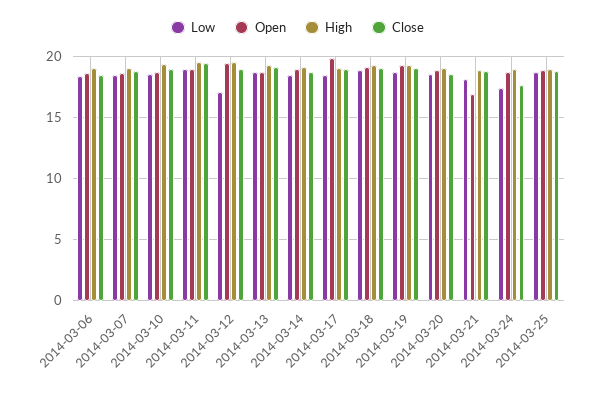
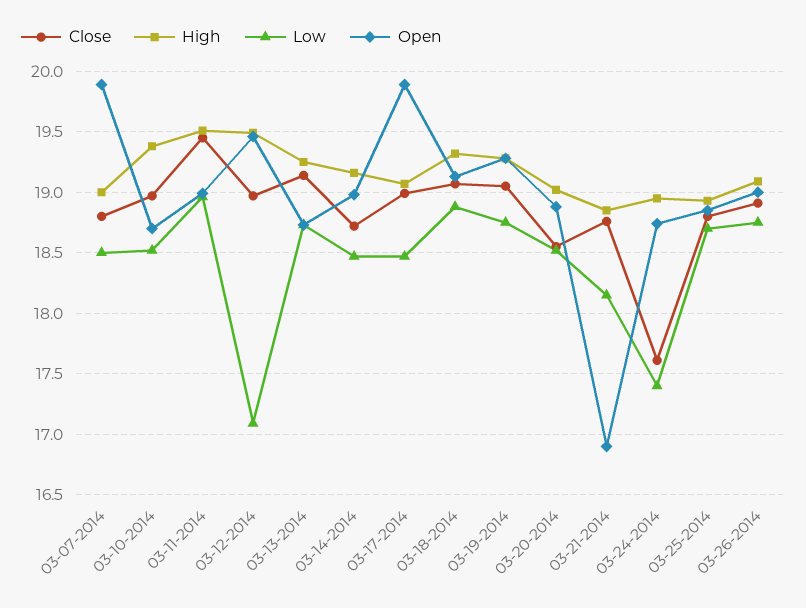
Low, 2014-03-06: 18.5 -> none
Open, 2014-03-06: 18.5 -> none
High, 2014-03-06: 19 -> none
Close, 2014-03-06: 18.5 -> none
Open, 2014-03-07: 18.5 -> 19.9
Close, 03-26-2014: none -> 18.9
High, 03-26-2014: none -> 19.1
Low, 03-26-2014: none -> 18.75
Open, 03-26-2014: none -> 19

